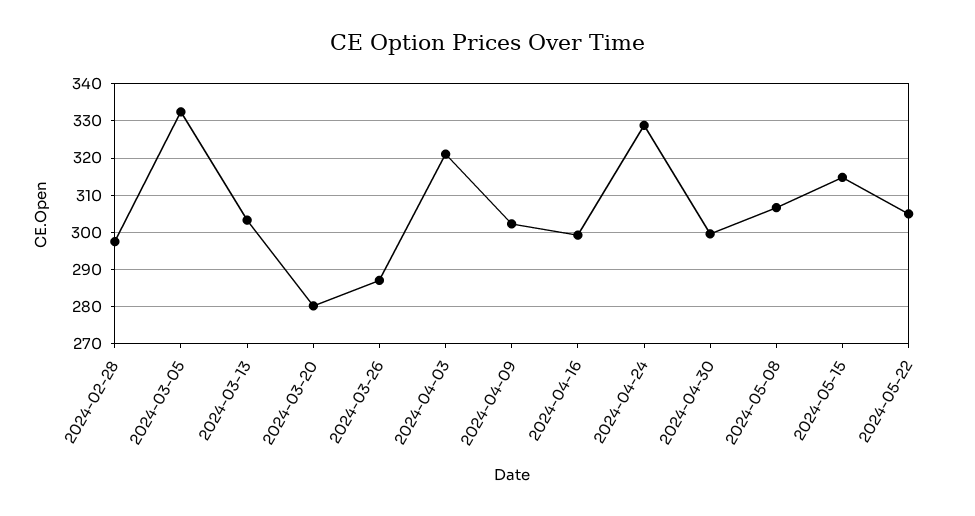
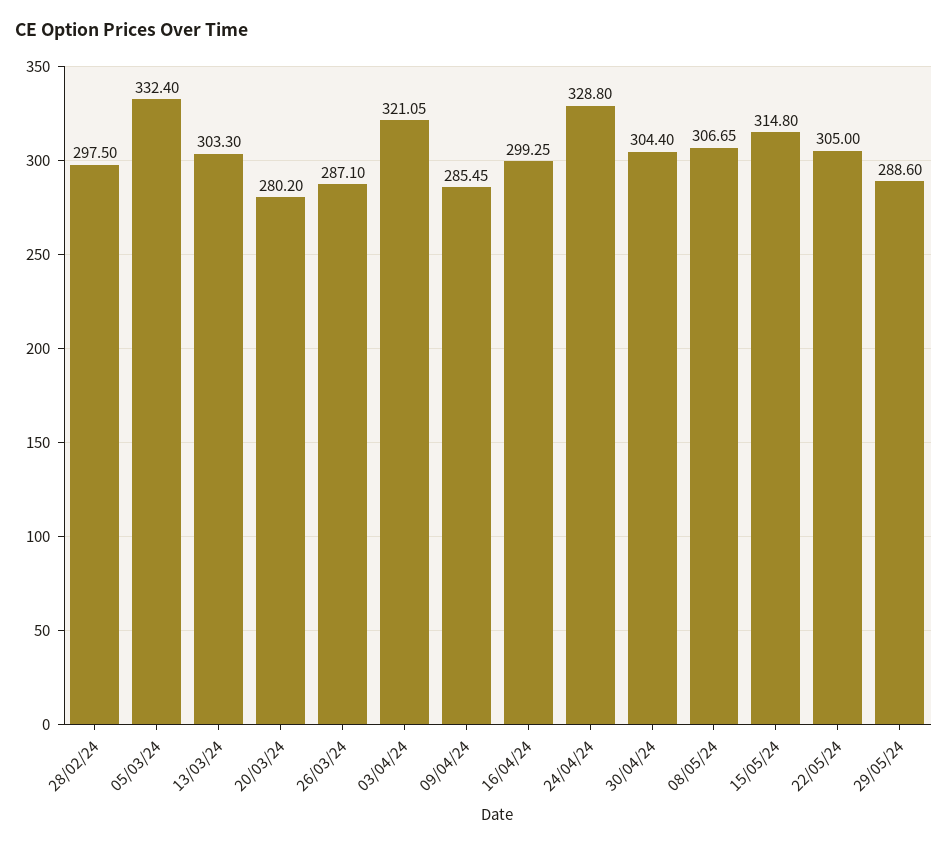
2024-04-09: 302 -> 285.45
2024-04-30: 300 -> 304.4
29/05/24: none -> 288.6

